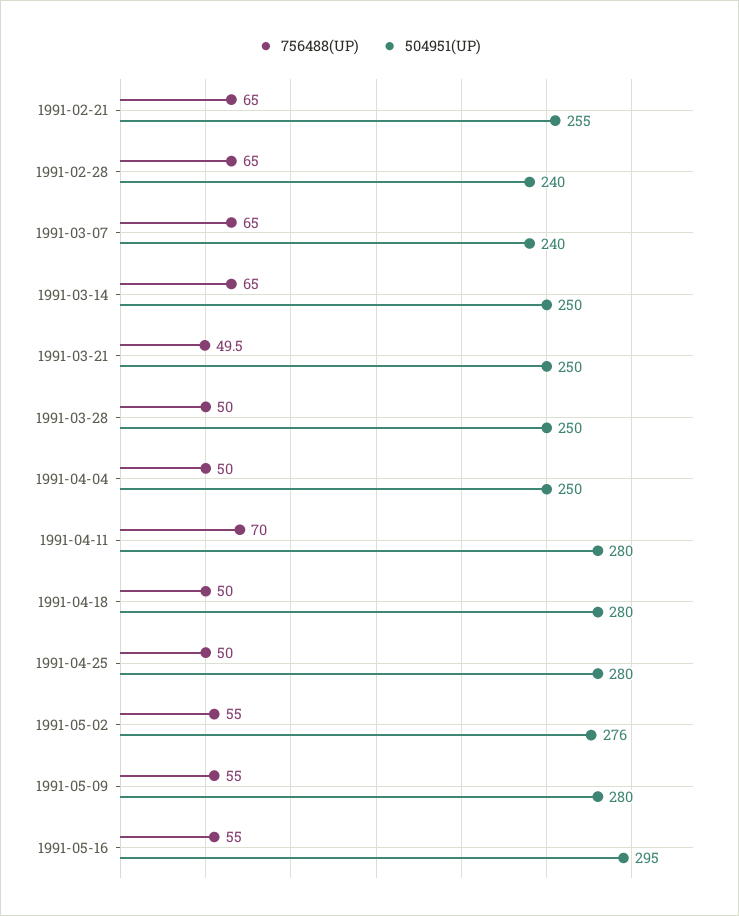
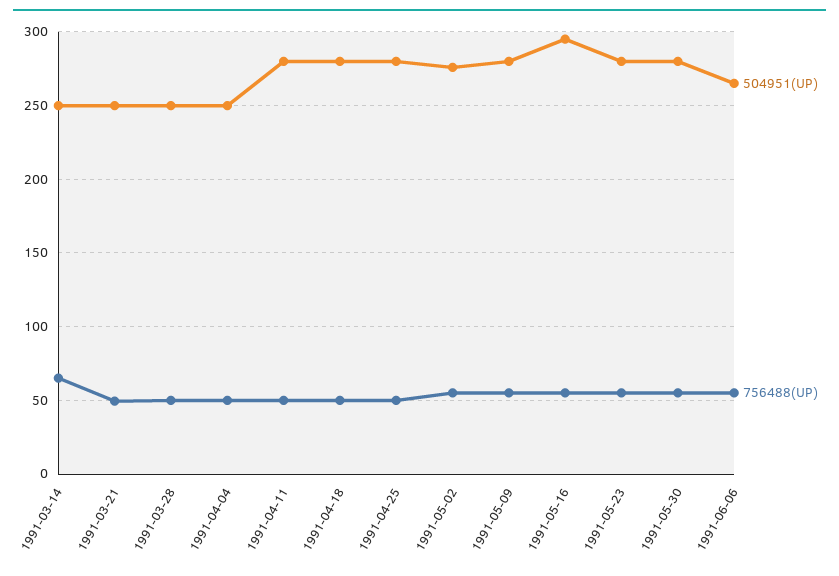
756488(UP), 1991-02-21: 65 -> none
504951(UP), 1991-02-21: 255 -> none
756488(UP), 1991-02-28: 65 -> none
504951(UP), 1991-02-28: 240 -> none
756488(UP), 1991-03-07: 65 -> none
504951(UP), 1991-03-07: 240 -> none
756488(UP), 1991-04-11: 70 -> 50
504951(UP), 1991-05-23: none -> 280
756488(UP), 1991-05-23: none -> 55
504951(UP), 1991-05-30: none -> 280
756488(UP), 1991-05-30: none -> 55
504951(UP), 1991-06-06: none -> 265
756488(UP), 1991-06-06: none -> 55

